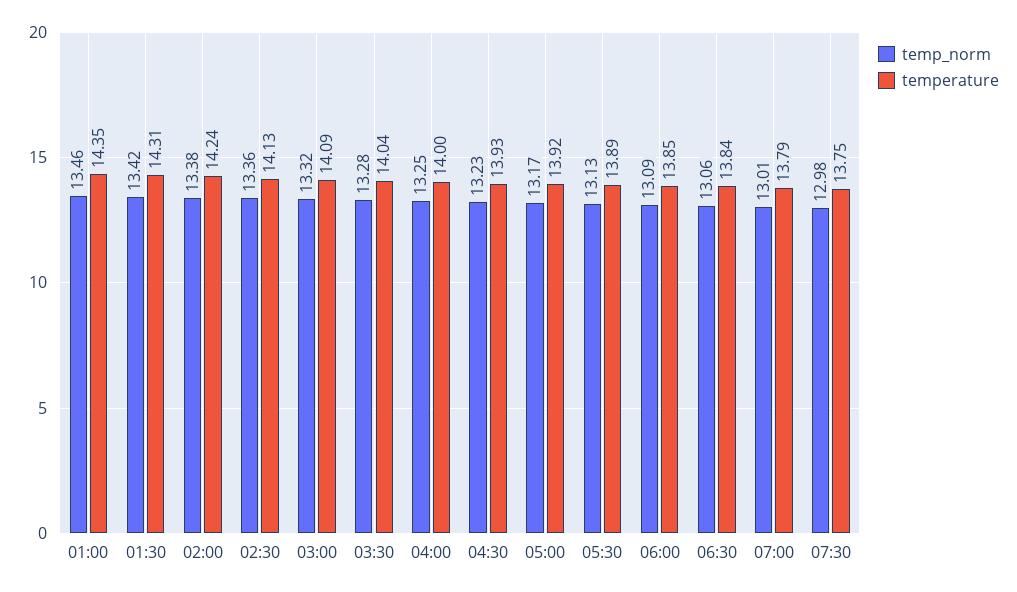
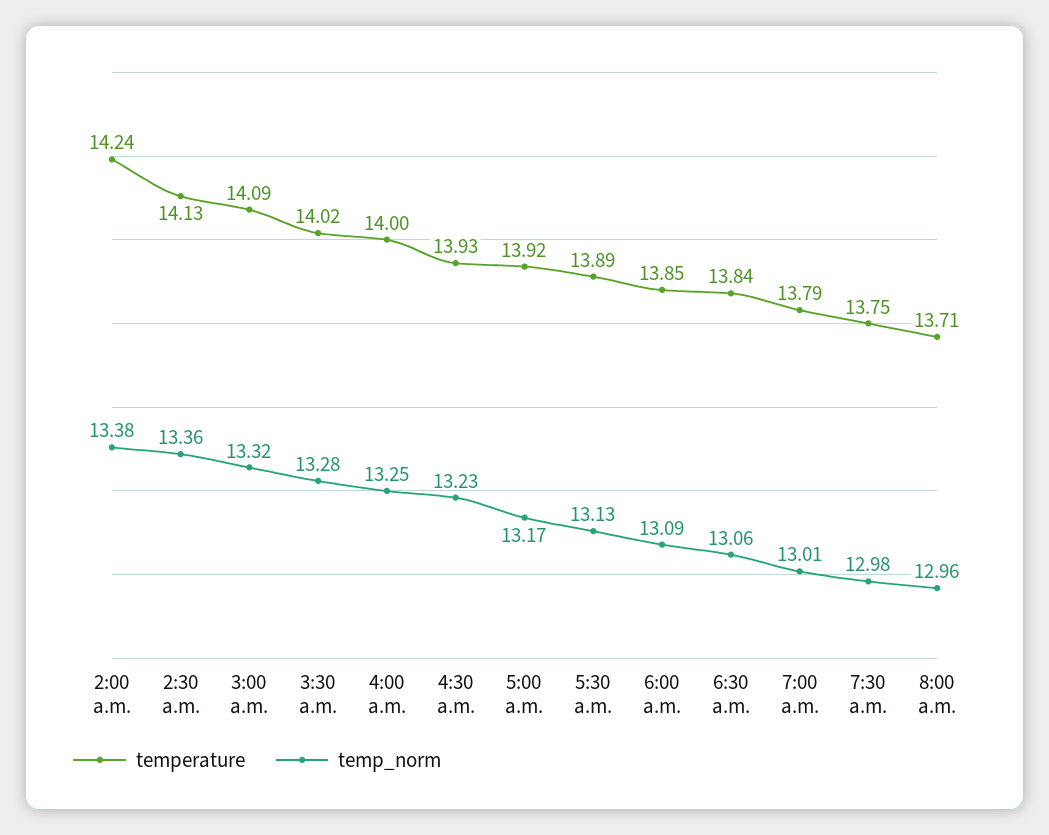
temp_norm, 01:00: 13.46 -> none
temperature, 01:00: 14.35 -> none
temp_norm, 01:30: 13.42 -> none
temperature, 01:30: 14.31 -> none
temperature, 03:30: 14.04 -> 14.02
temperature, 8:00 a.m.: none -> 13.71
temp_norm, 8:00 a.m.: none -> 12.96

